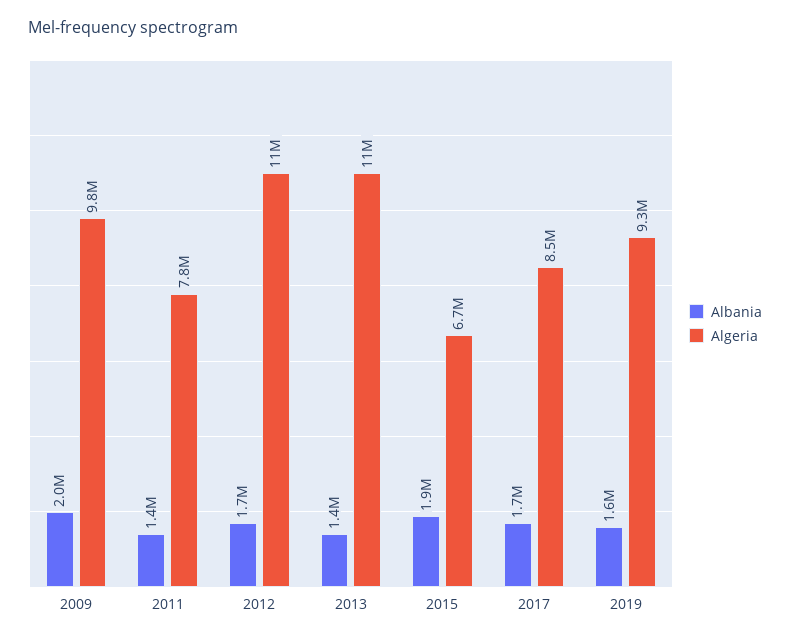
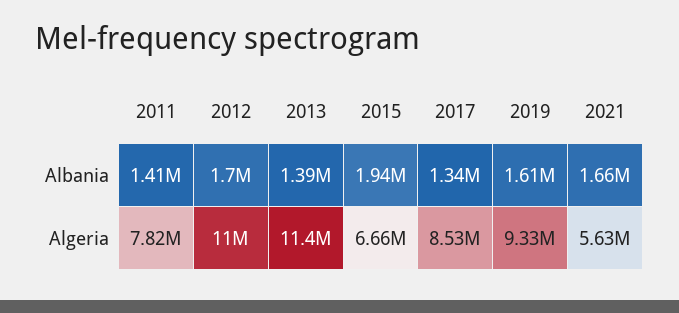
Albania, 2009: 2000000 -> none
Algeria, 2009: 9800000 -> none
Albania, 2017: 1700000 -> 1340000
Albania, 2021: none -> 1660000
Algeria, 2021: none -> 5630000

